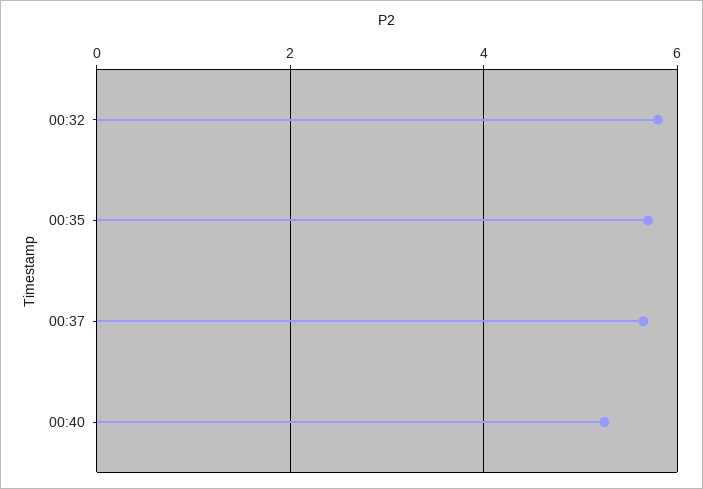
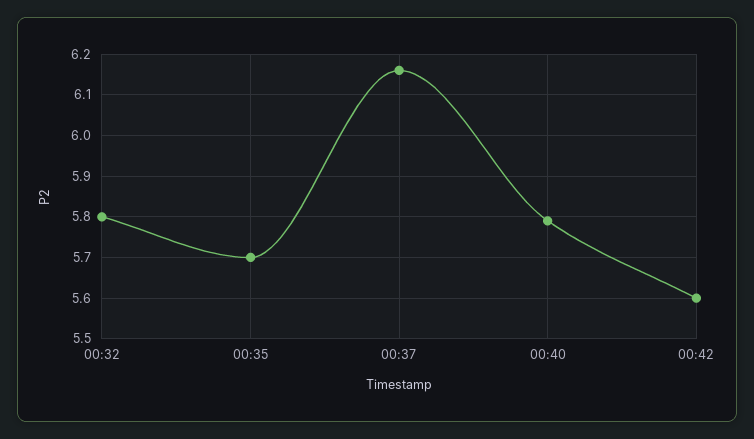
00:37: 5.6 -> 6.15
00:40: 5.2 -> 5.8
00:42: none -> 5.6

